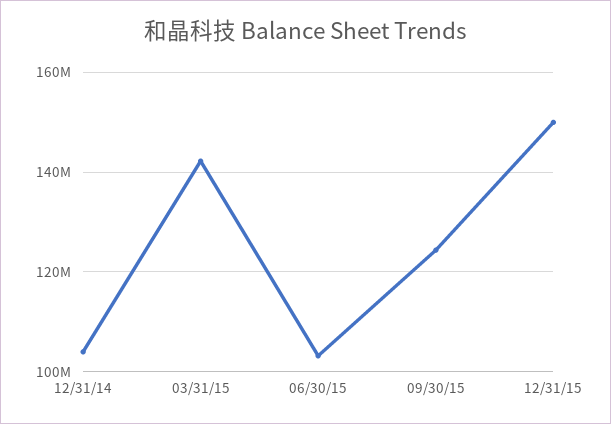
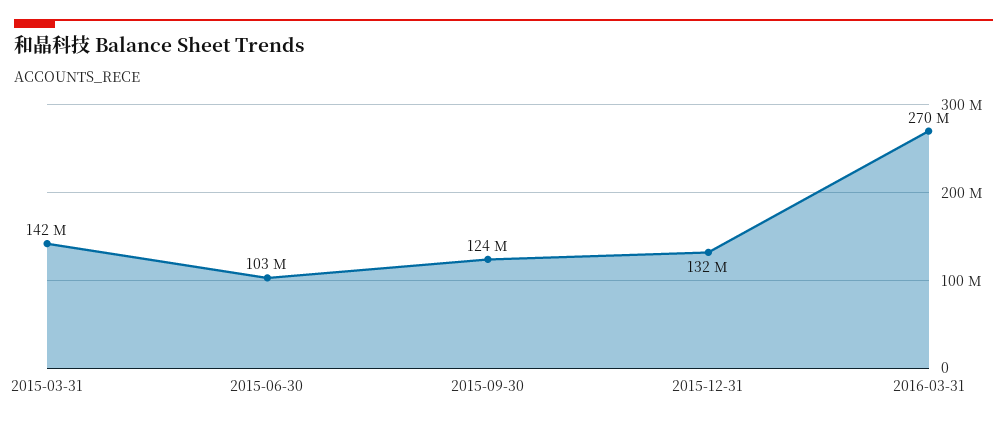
12/31/14: 104000000 -> none
12/31/15: 150000000 -> 132000000
2016-03-31: none -> 270000000

